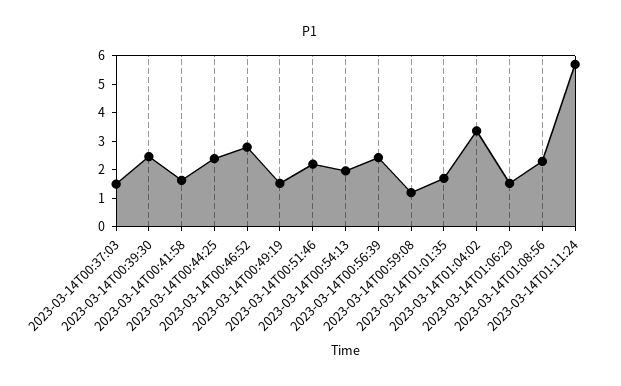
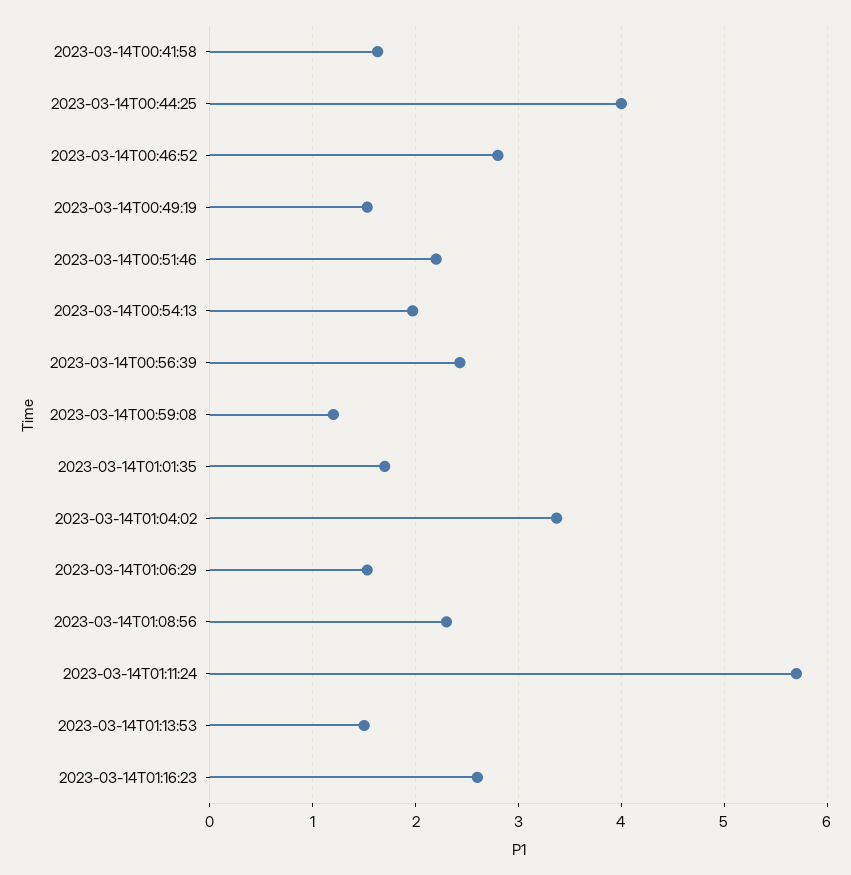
2023-03-14T00:37:03: 1.5 -> none
2023-03-14T00:39:30: 2.5 -> none
2023-03-14T00:44:25: 2.5 -> 4
2023-03-14T01:13:53: none -> 1.5
2023-03-14T01:16:23: none -> 2.6

